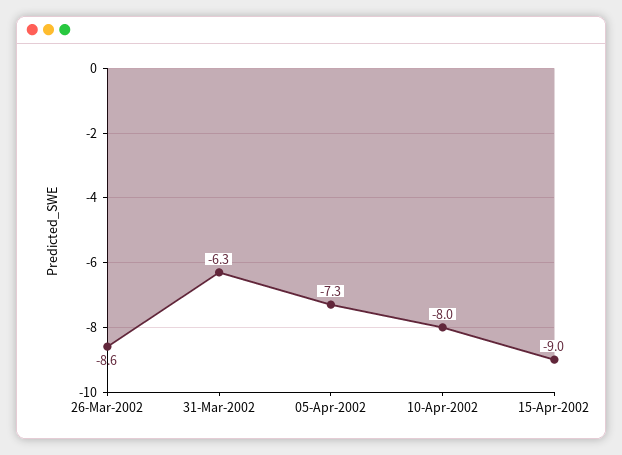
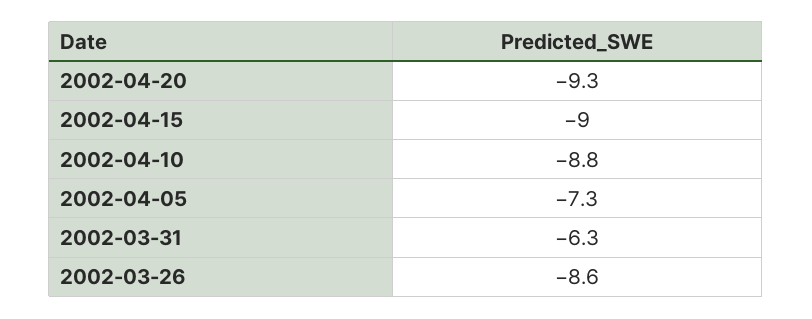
10-Apr-2002: -8 -> -8.8
2002-04-20: none -> -9.3

